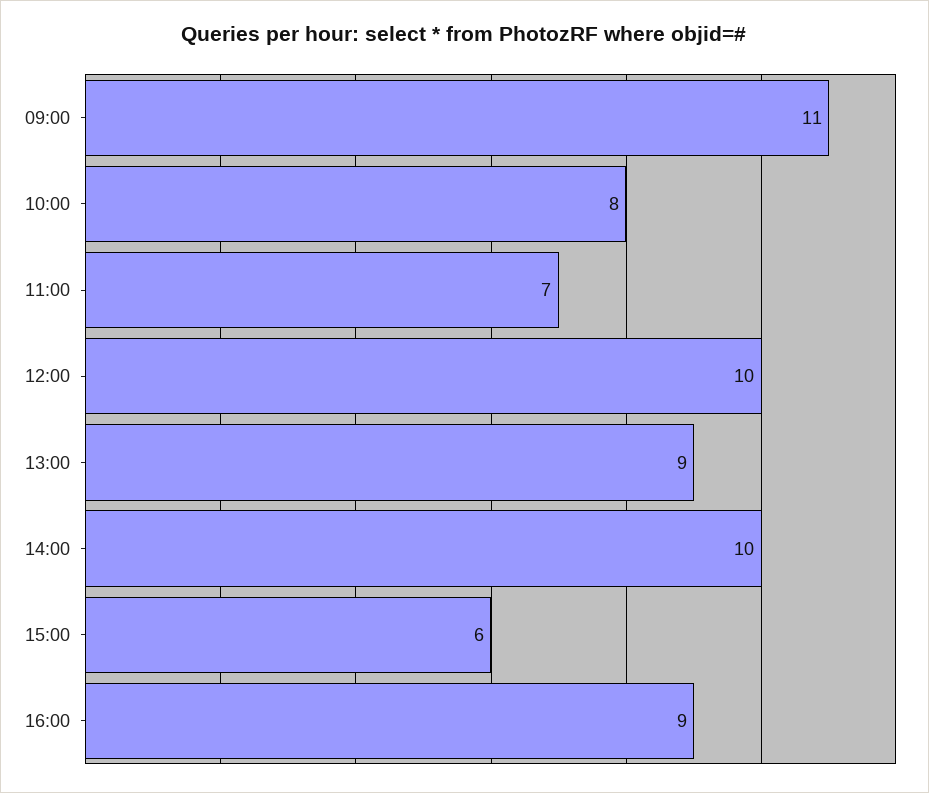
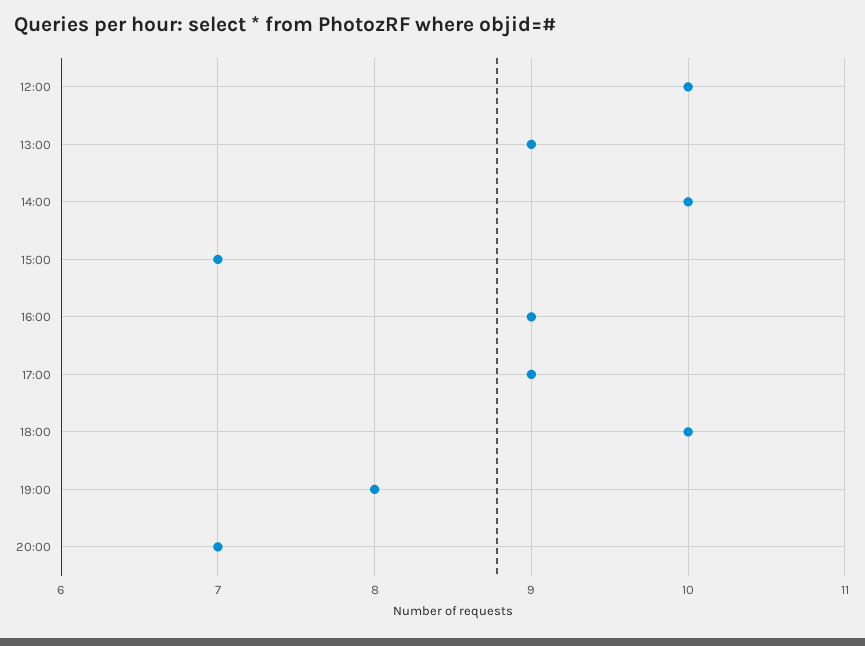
09:00: 11 -> none
10:00: 8 -> none
11:00: 7 -> none
15:00: 6 -> 7
17:00: none -> 9
18:00: none -> 10
19:00: none -> 8
20:00: none -> 7

